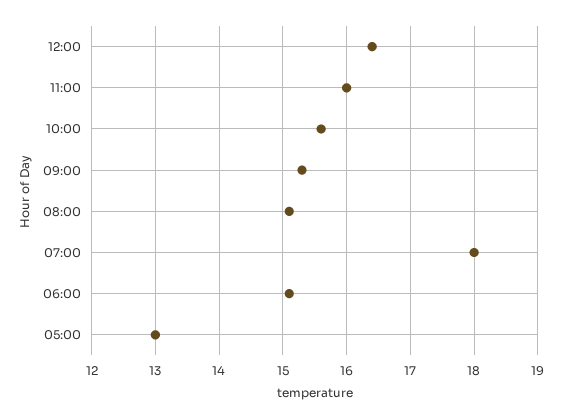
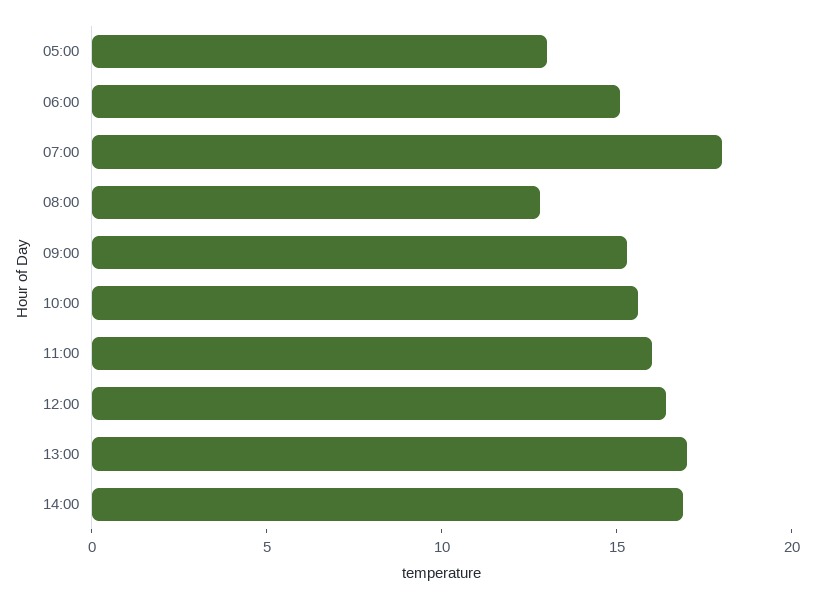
08:00: 15.1 -> 13
13:00: none -> 17
14:00: none -> 17

